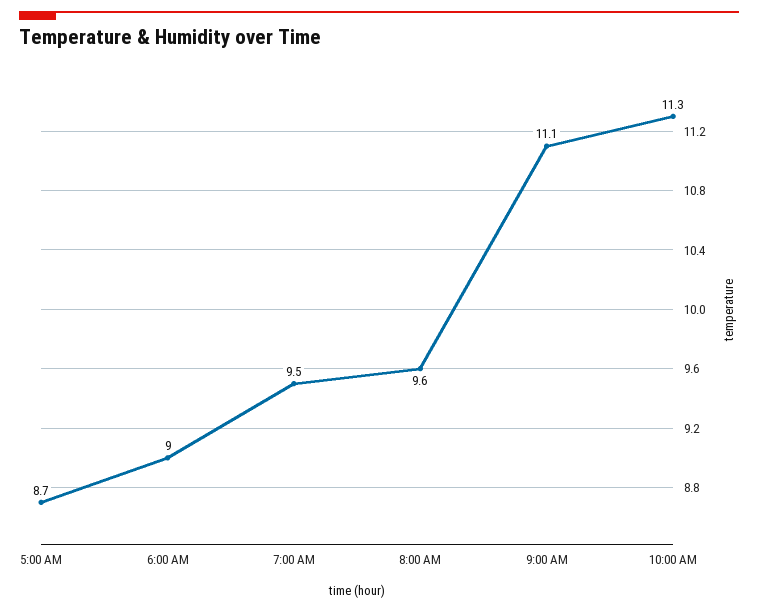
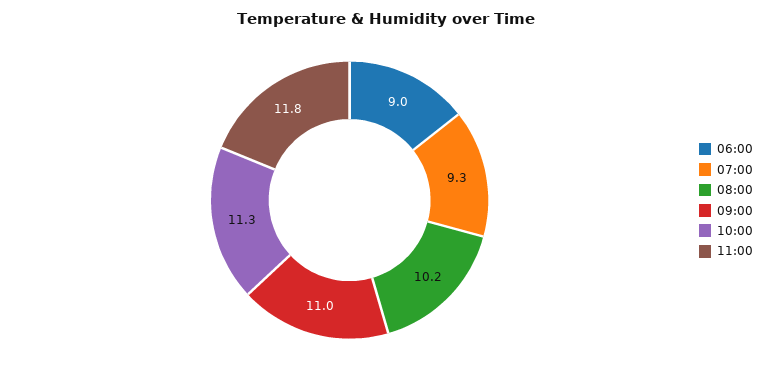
5:00 AM: 8.7 -> none
7:00 AM: 9.5 -> 9.3
8:00 AM: 9.6 -> 10.2
9:00 AM: 11.1 -> 11
11:00: none -> 11.8

